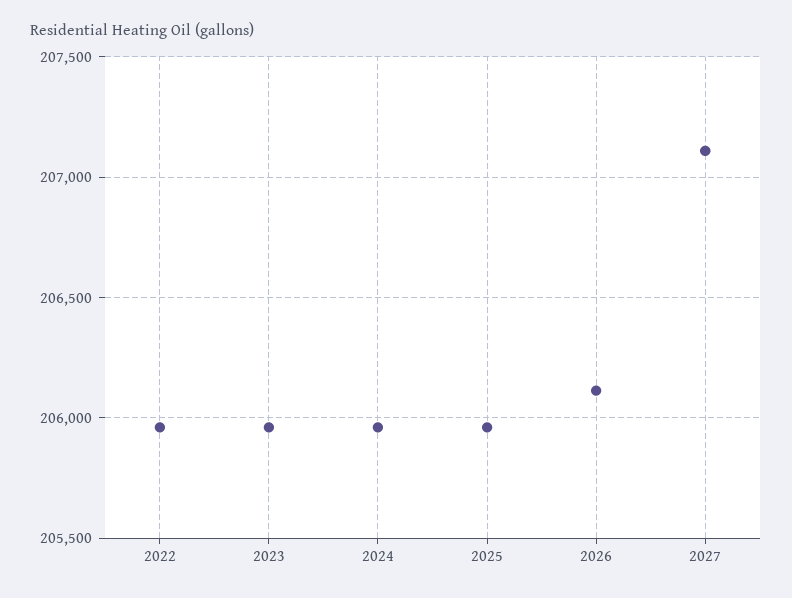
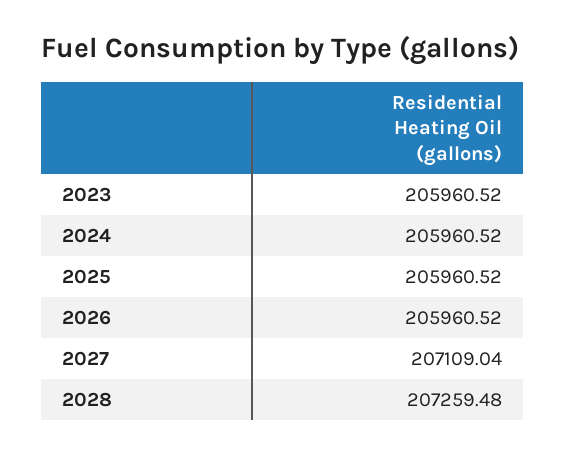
2022: 205950 -> none
2026: 206100 -> 205960.52
2028: none -> 207259.48

